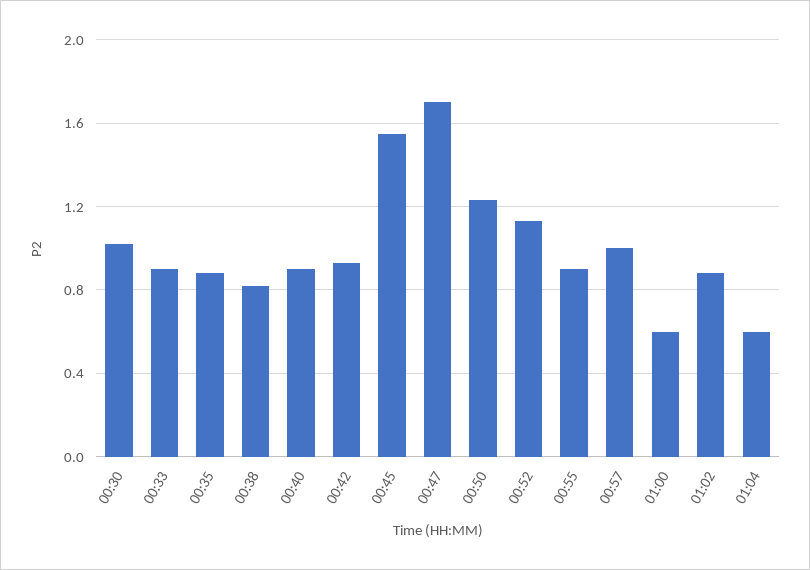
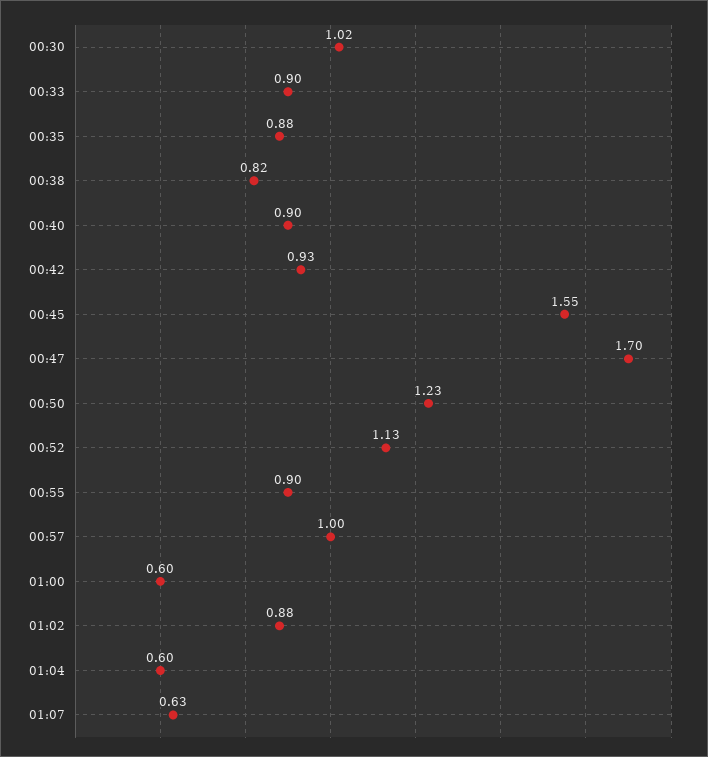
01:07: none -> 0.63

